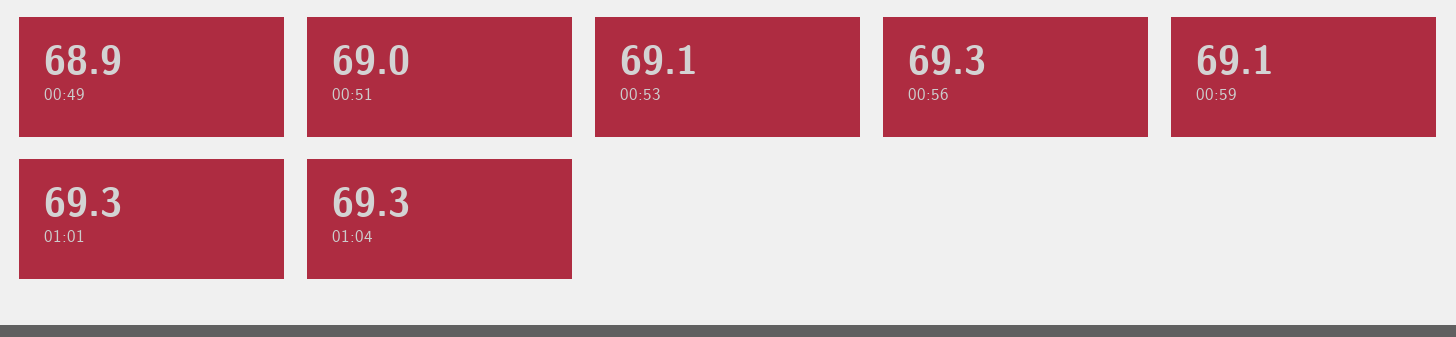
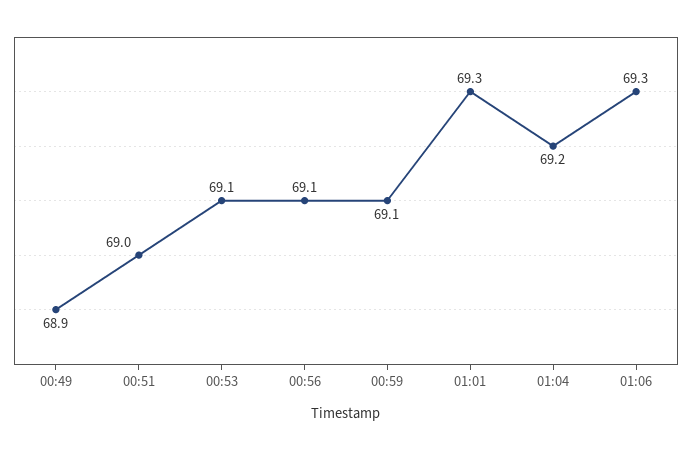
00:56: 69.3 -> 69.1
01:04: 69.3 -> 69.2
01:06: none -> 69.3

